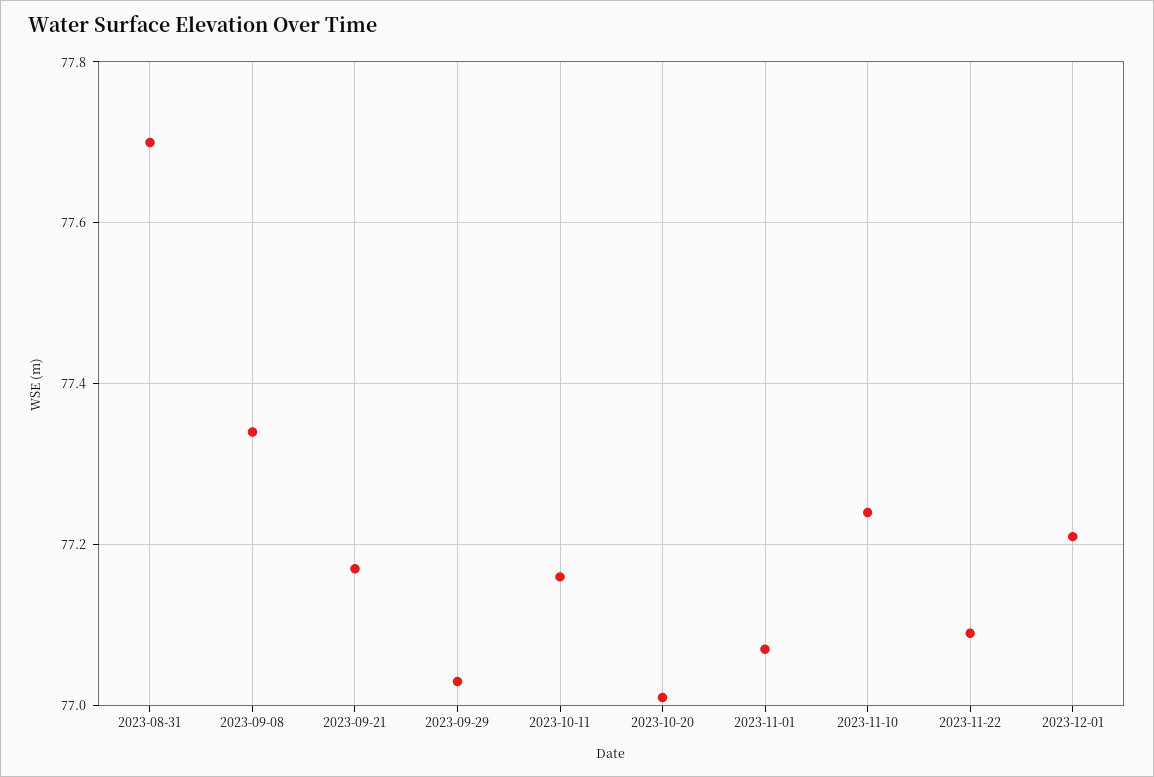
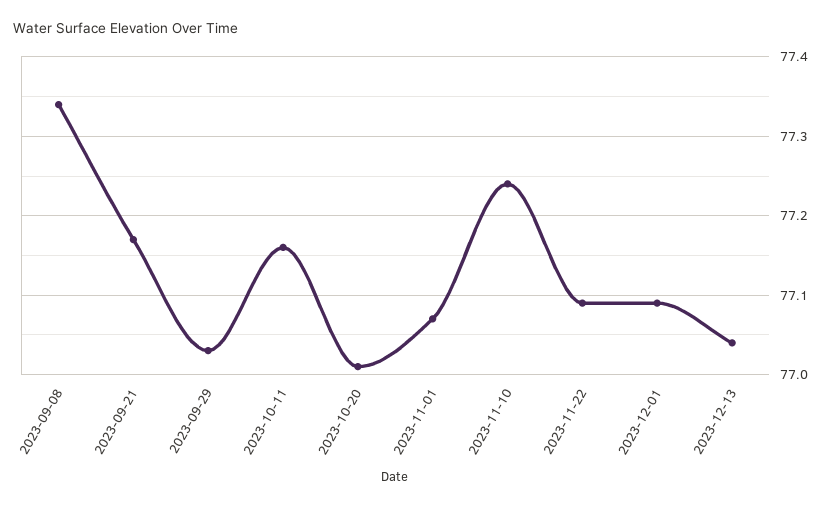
2023-08-31: 77.7 -> none
2023-12-01: 77.2 -> 77.09
2023-12-13: none -> 77.04

